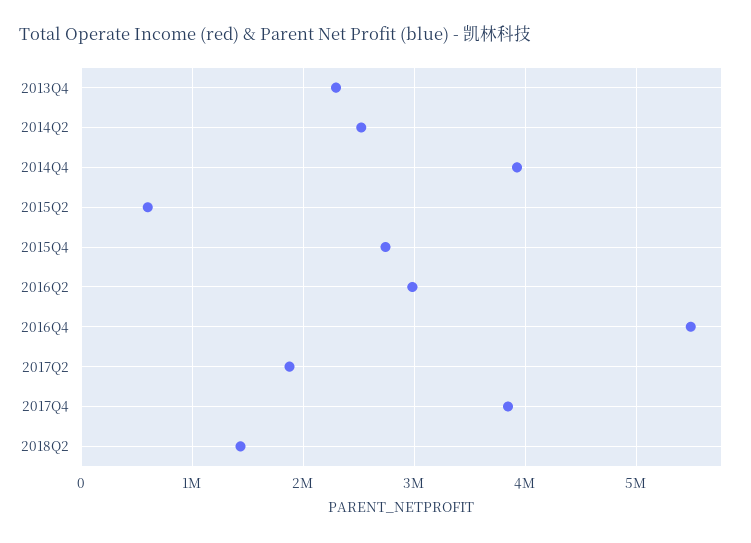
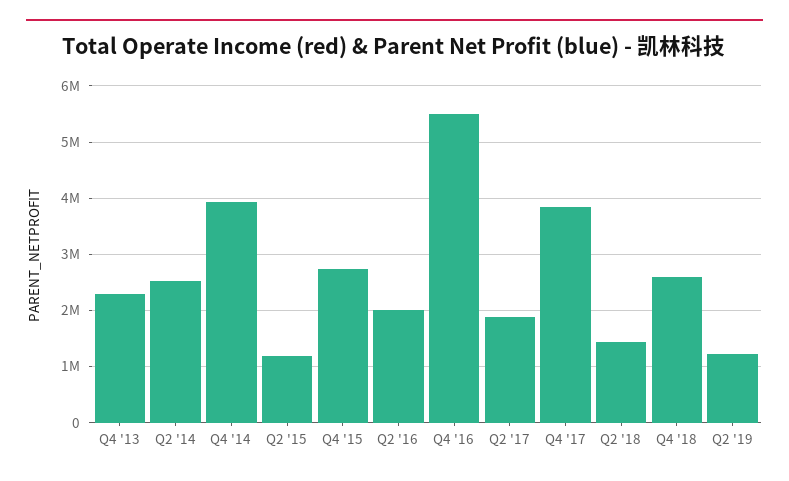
2015Q2: 600000 -> 1200000
2016Q2: 3000000 -> 2000000
Q4 '18: none -> 2600000
Q2 '19: none -> 1200000

